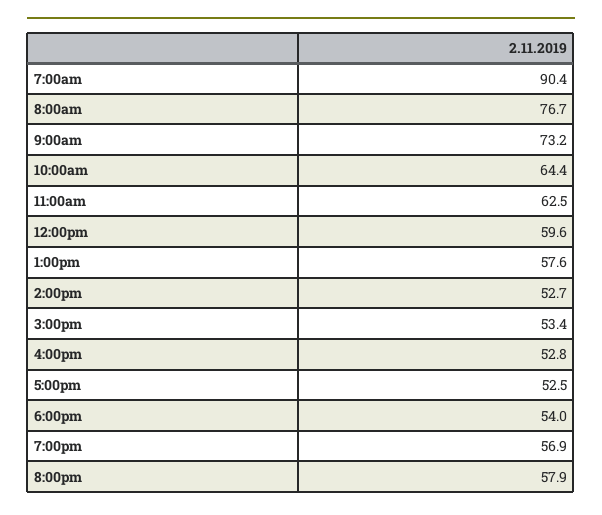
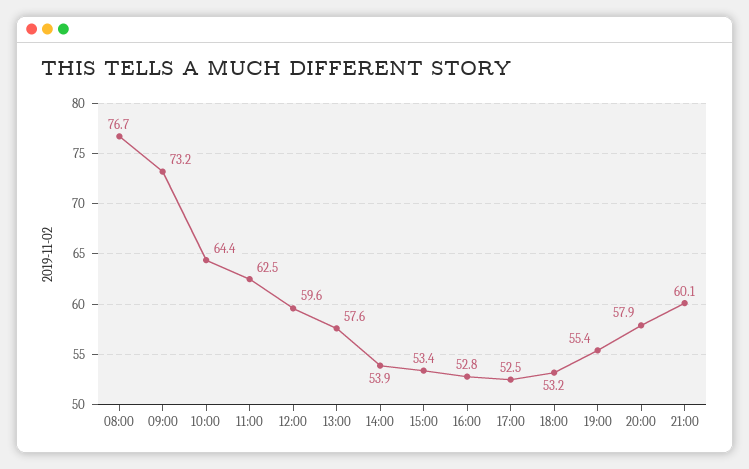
7:00am: 90.4 -> none
2:00pm: 52.7 -> 53.9
6:00pm: 54 -> 53.2
7:00pm: 56.9 -> 55.4
21:00: none -> 60.1

